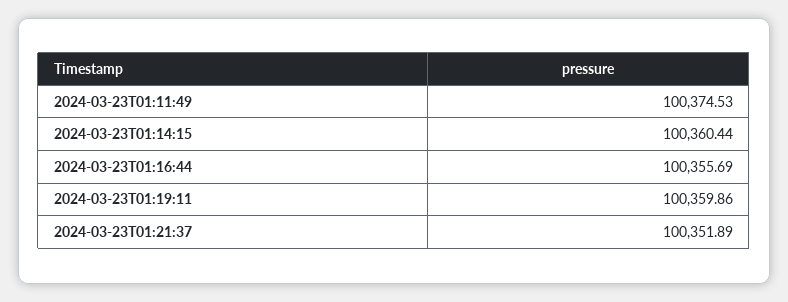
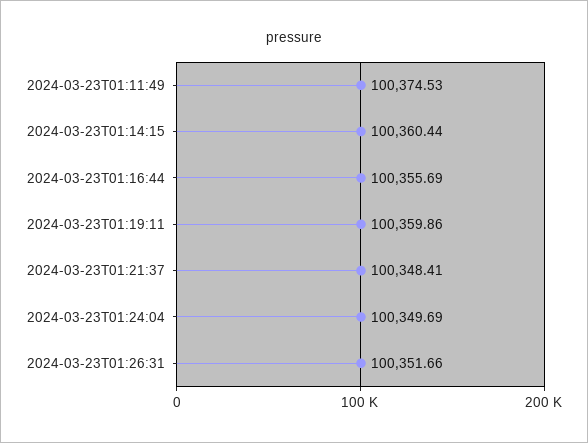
2024-03-23T01:21:37: 100351.89 -> 100348.41
2024-03-23T01:24:04: none -> 100349.69
2024-03-23T01:26:31: none -> 100351.66

